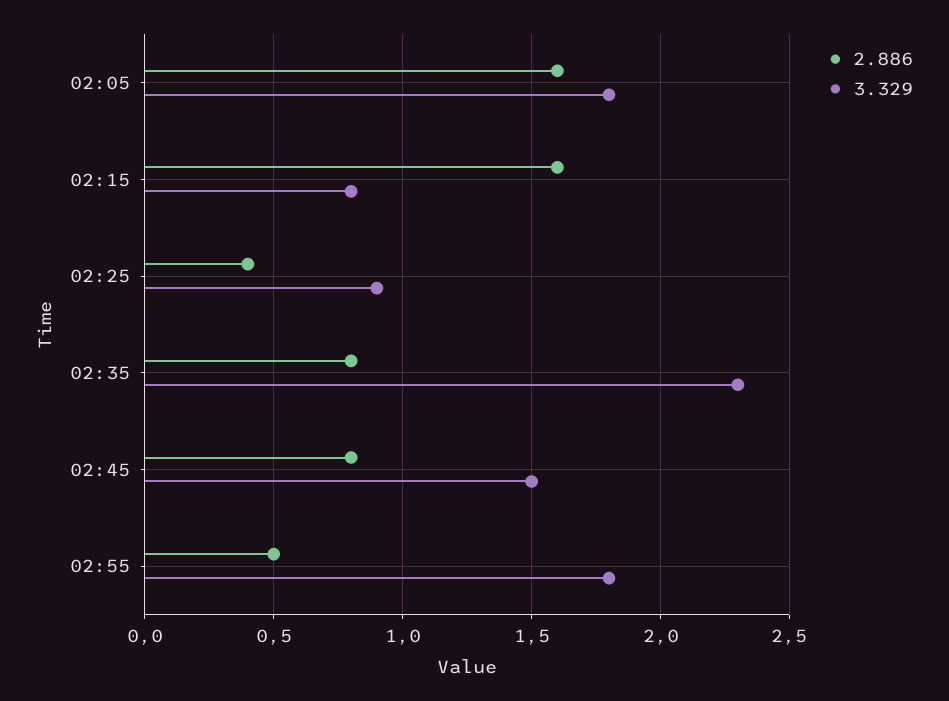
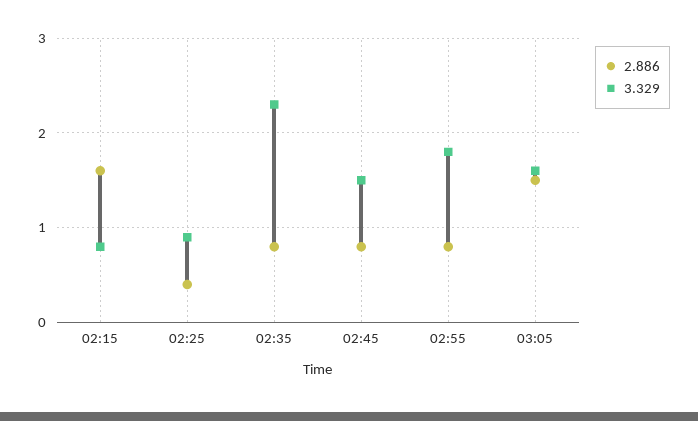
2.886, 02:05: 1.6 -> none
3.329, 02:05: 1.8 -> none
2.886, 02:55: 0.5 -> 0.8
2.886, 03:05: none -> 1.5
3.329, 03:05: none -> 1.6

